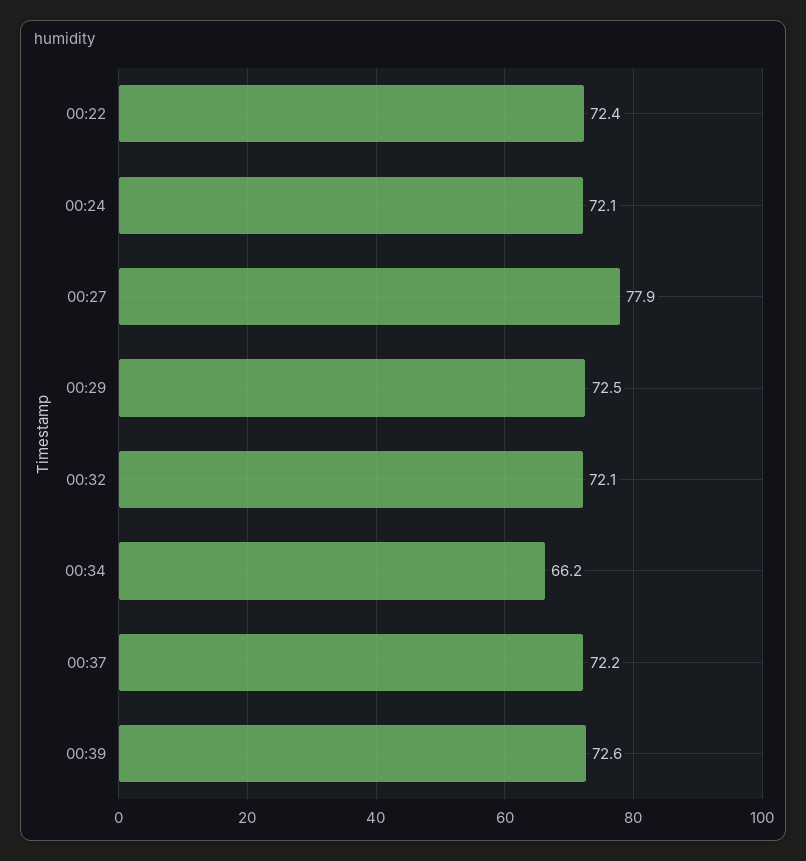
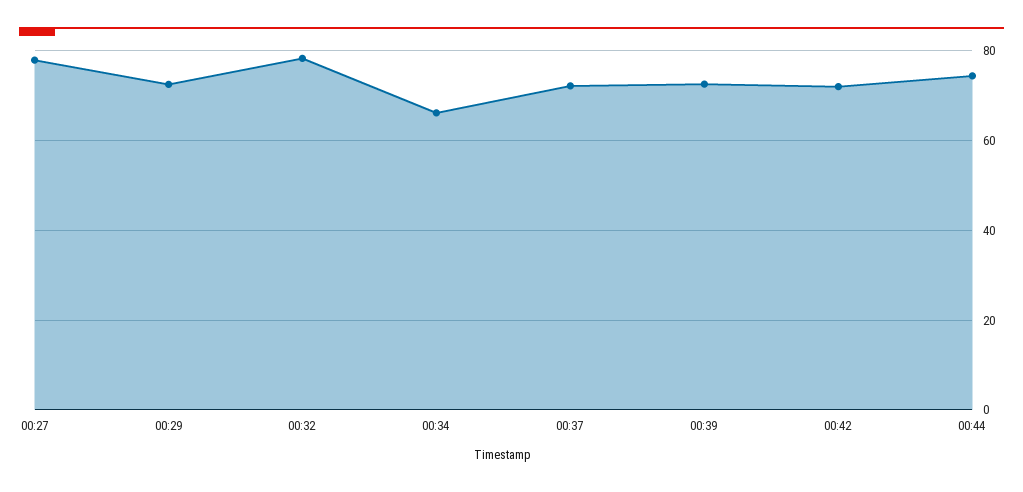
00:22: 72.4 -> none
00:24: 72.1 -> none
00:32: 72.1 -> 78
00:42: none -> 72
00:44: none -> 74

